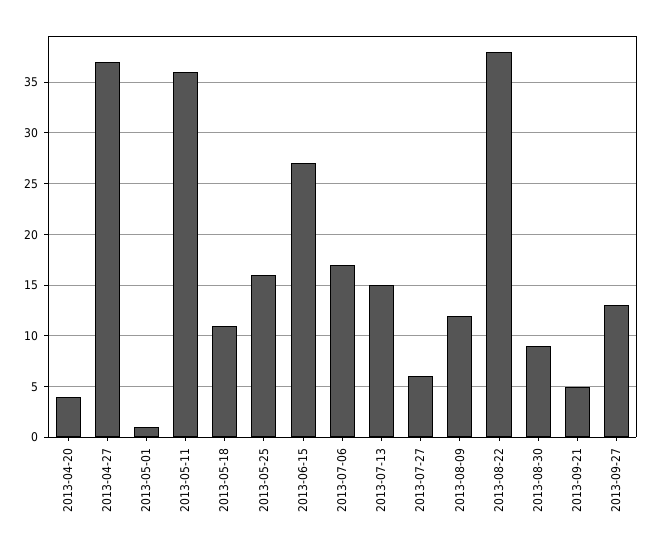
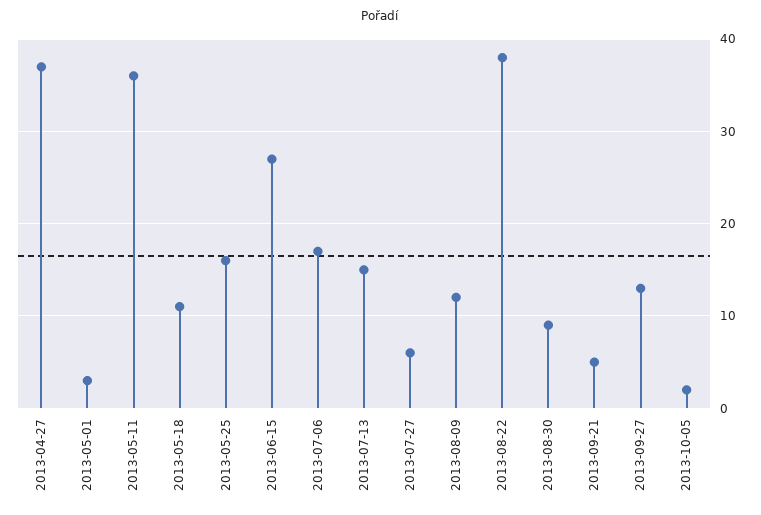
2013-04-20: 4 -> none
2013-05-01: 1 -> 3
2013-10-05: none -> 2

